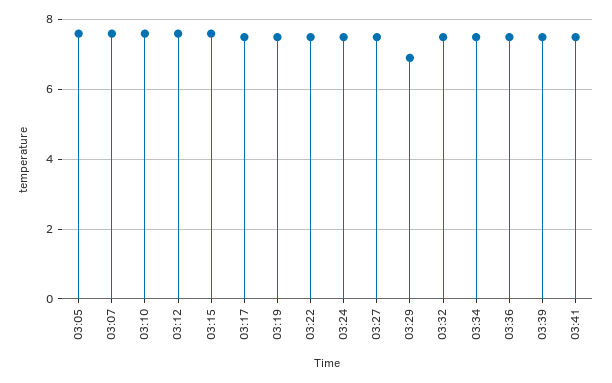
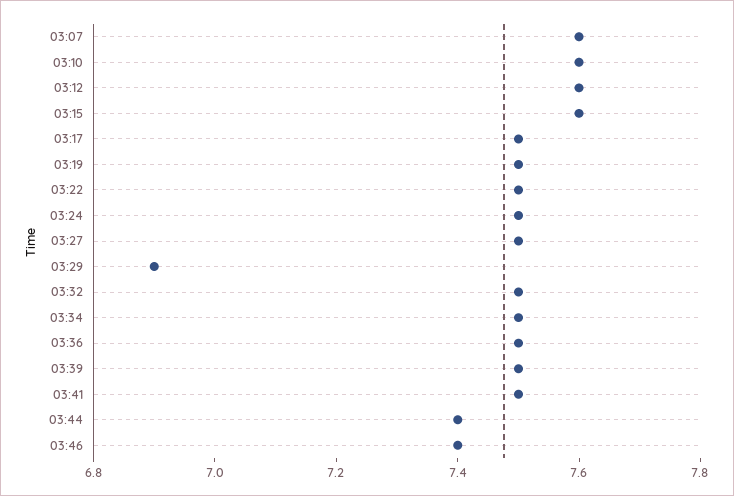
03:05: 7.5 -> none
03:44: none -> 7.4
03:46: none -> 7.4

